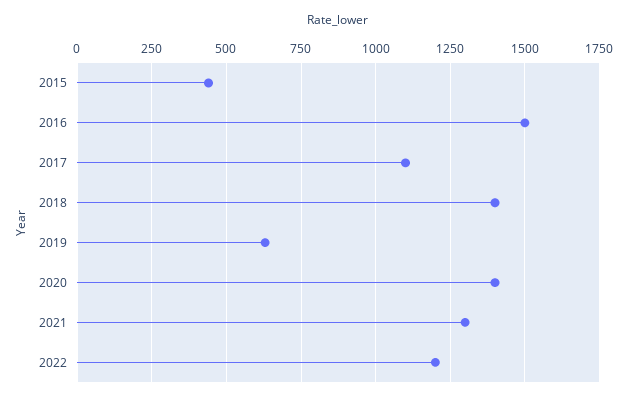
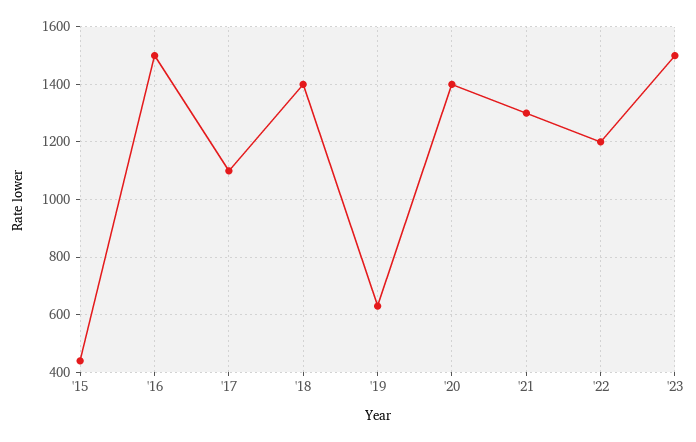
'23: none -> 1500

